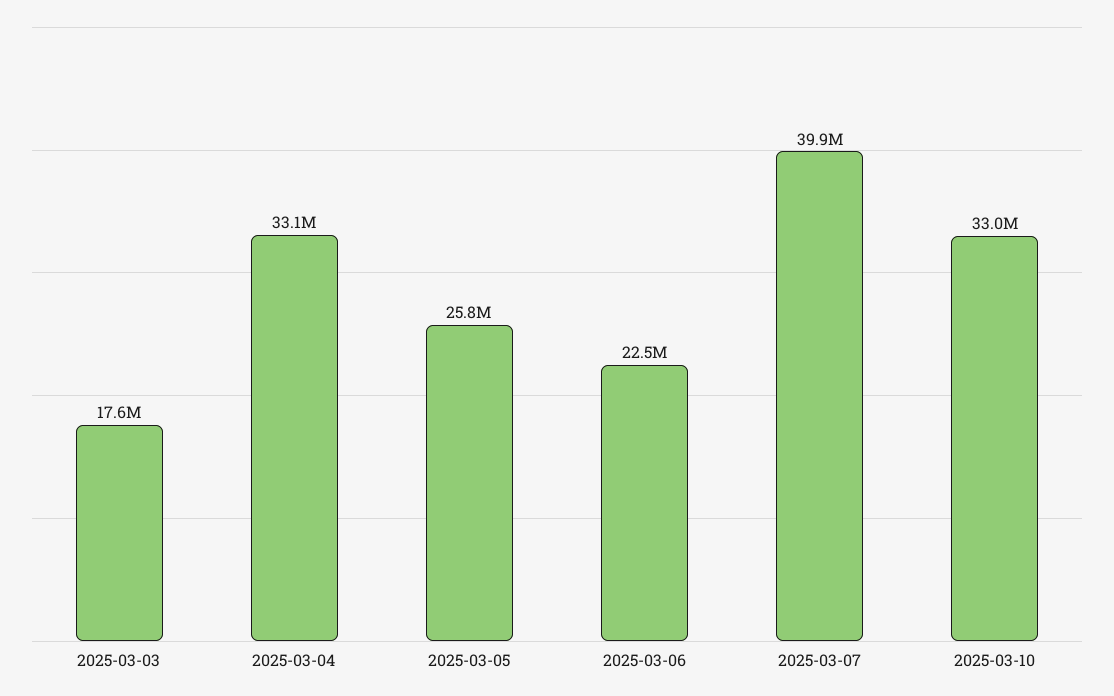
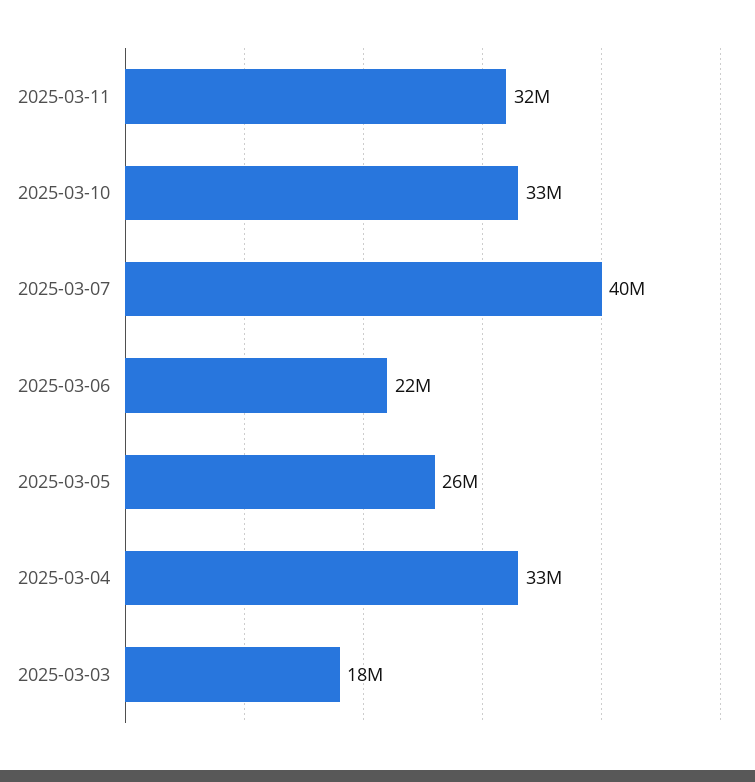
2025-03-11: none -> 32000000

